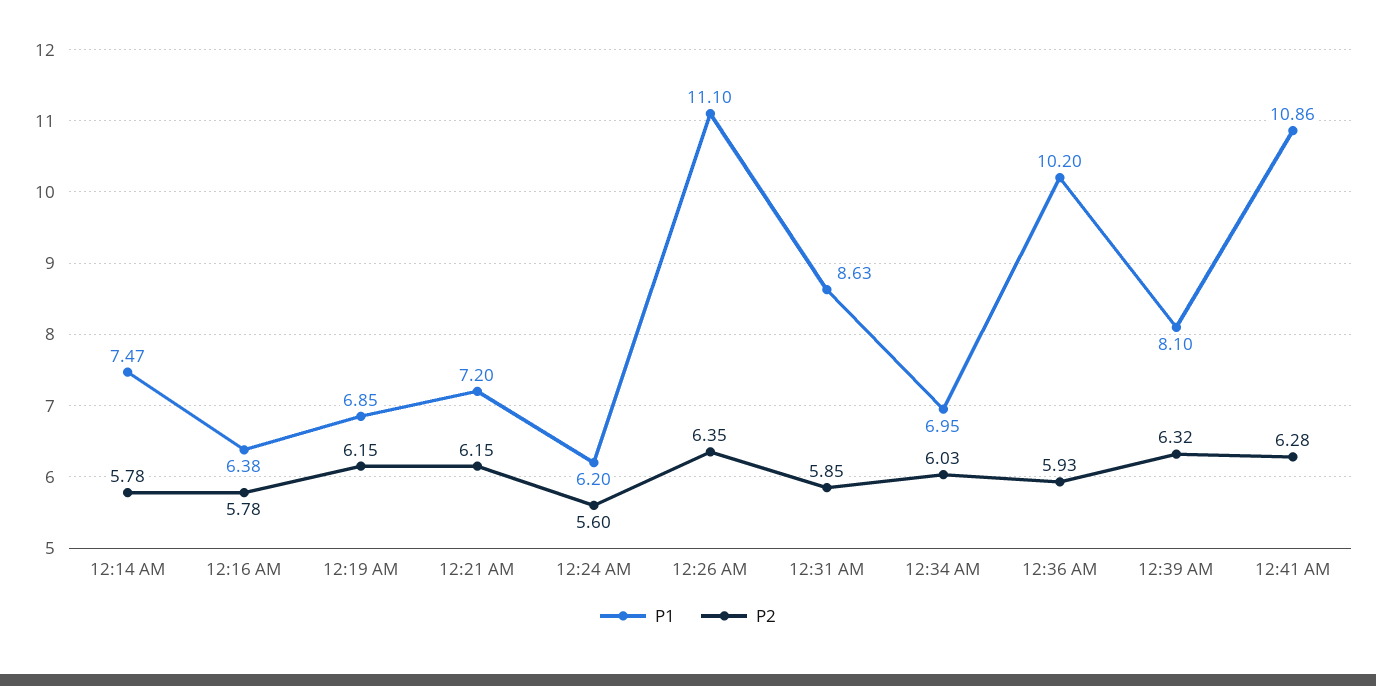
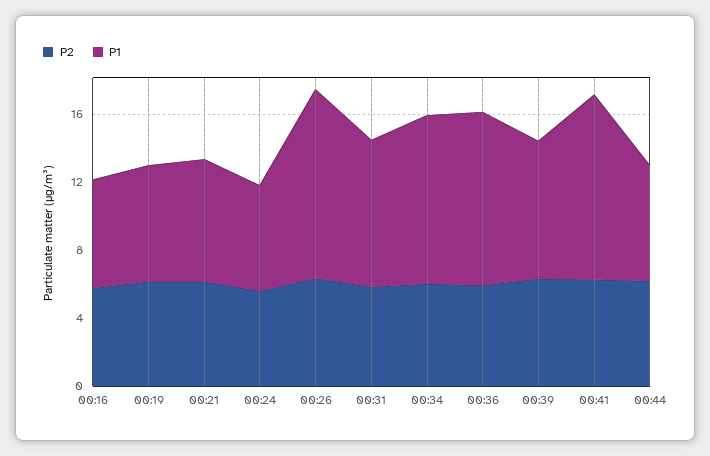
P1, 12:14 AM: 7.47 -> none
P2, 12:14 AM: 5.78 -> none
P1, 12:34 AM: 6.95 -> 10
P2, 00:44: none -> 6
P1, 00:44: none -> 7

